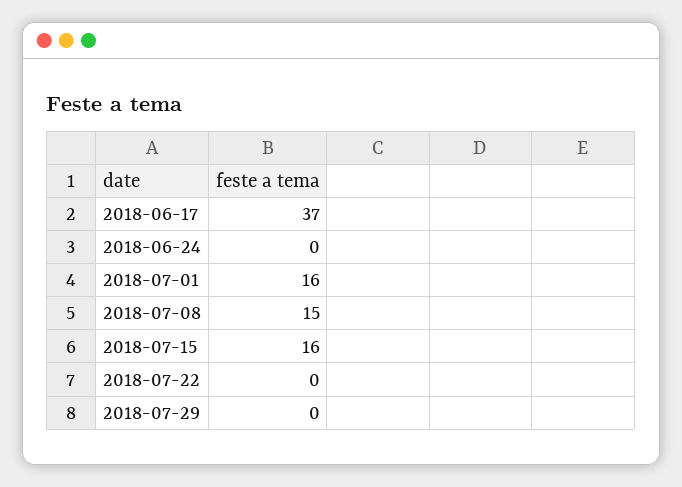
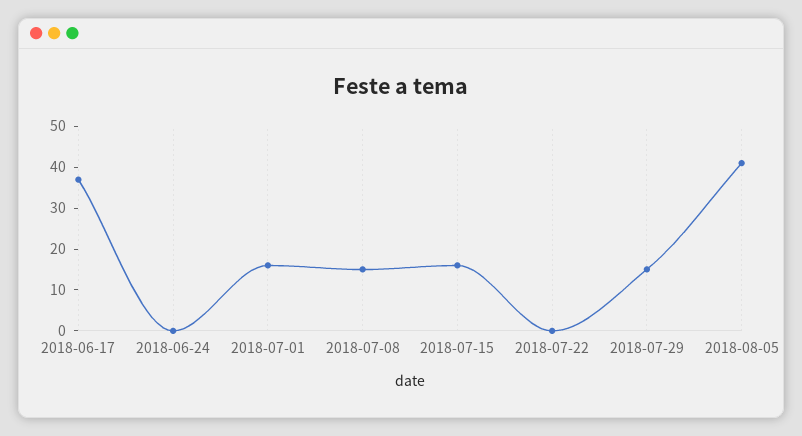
2018-07-29: 0 -> 15
2018-08-05: none -> 40

